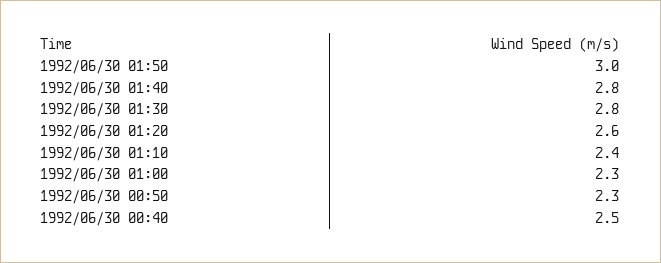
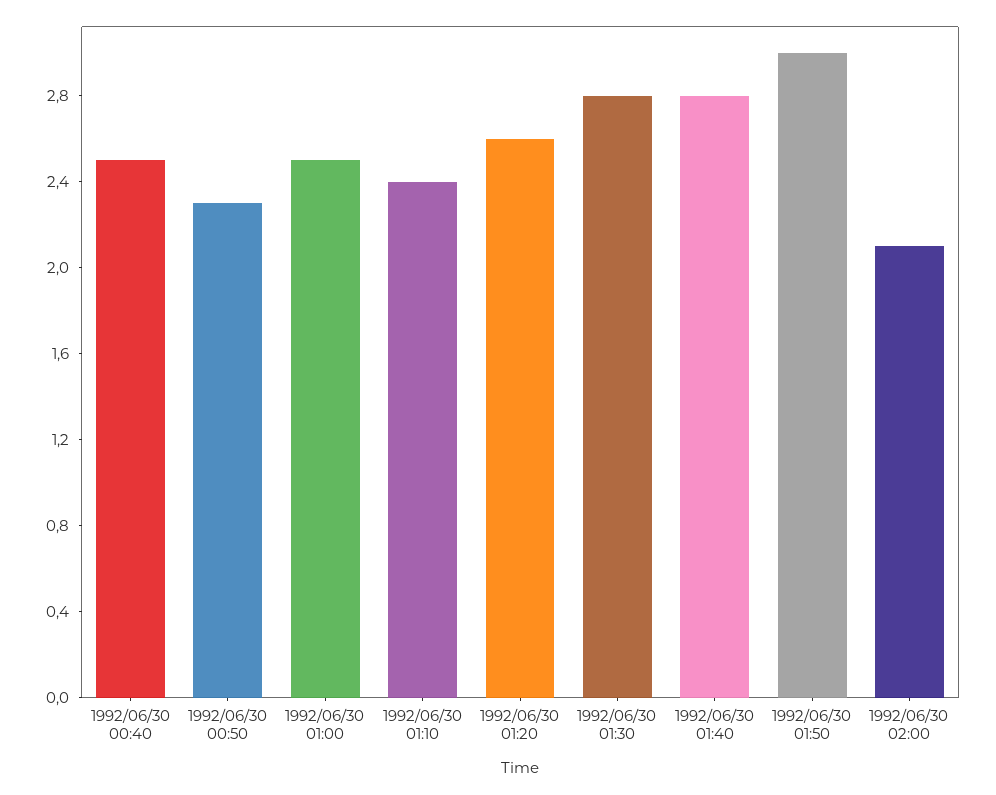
1992/06/30 01:00: 2.3 -> 2.5
1992/06/30 02:00: none -> 2.1

